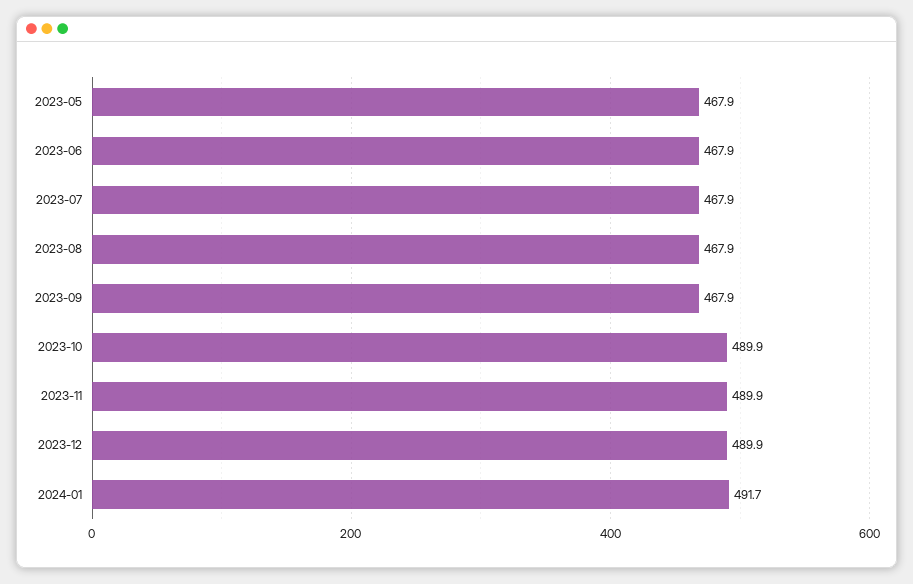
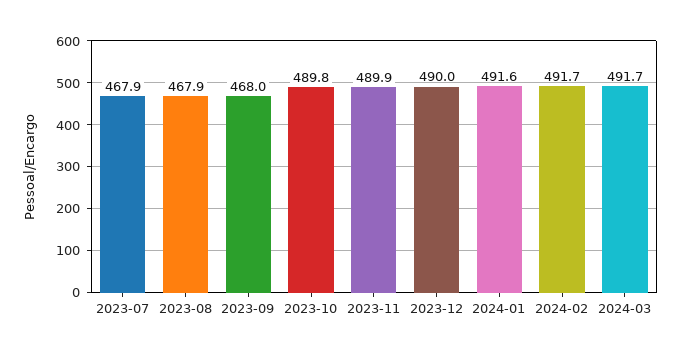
2023-05: 467.9 -> none
2023-06: 467.9 -> none
2023-09: 467.9 -> 468
2023-10: 489.9 -> 489.8
2023-12: 489.9 -> 490
2024-01: 491.7 -> 491.6
2024-02: none -> 491.7
2024-03: none -> 491.7

